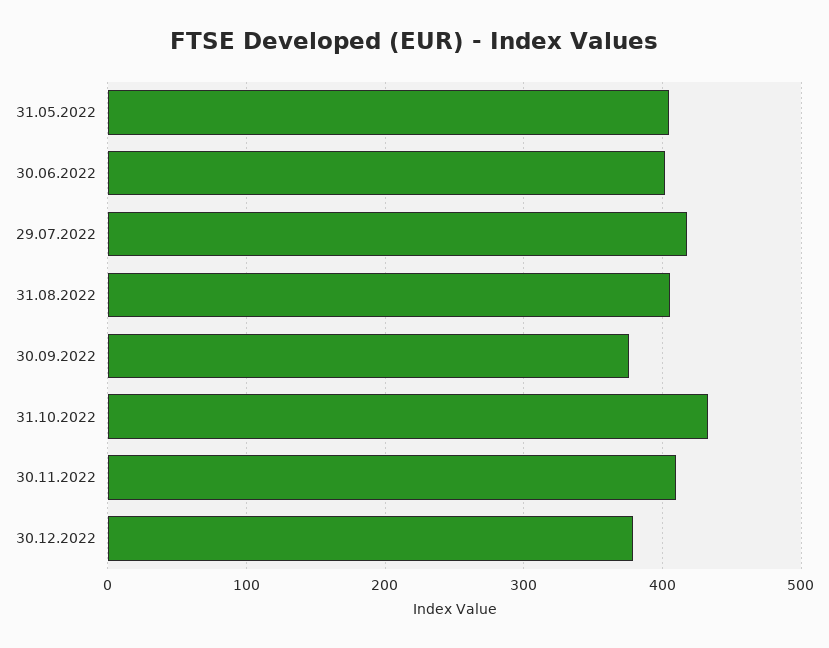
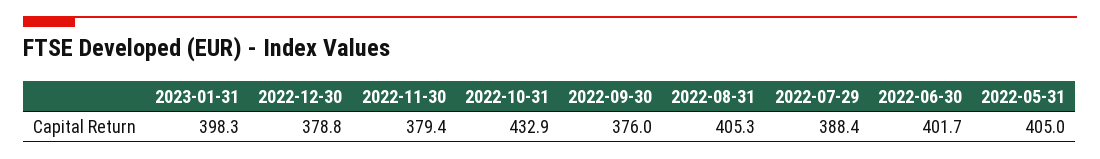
29.07.2022: 420 -> 388.4
30.11.2022: 410 -> 379.4
2023-01-31: none -> 398.3

